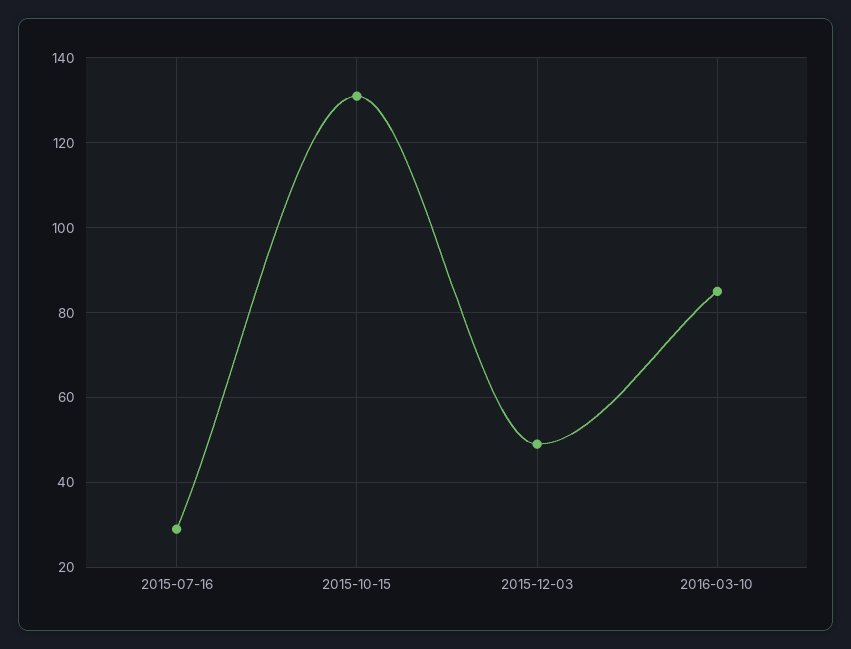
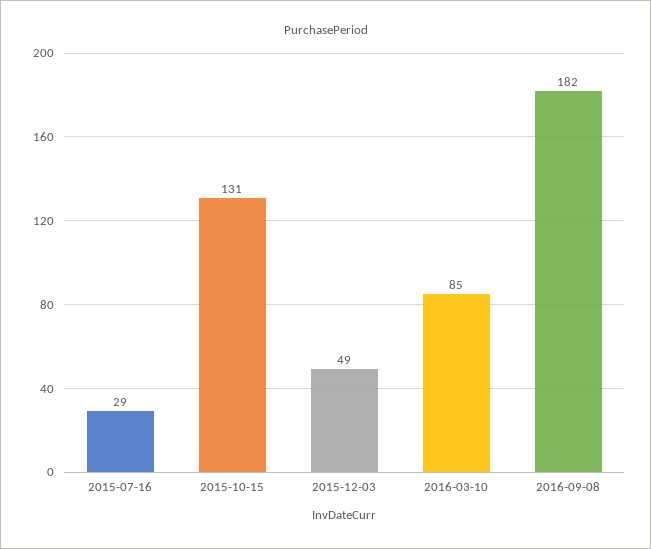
2016-09-08: none -> 182

